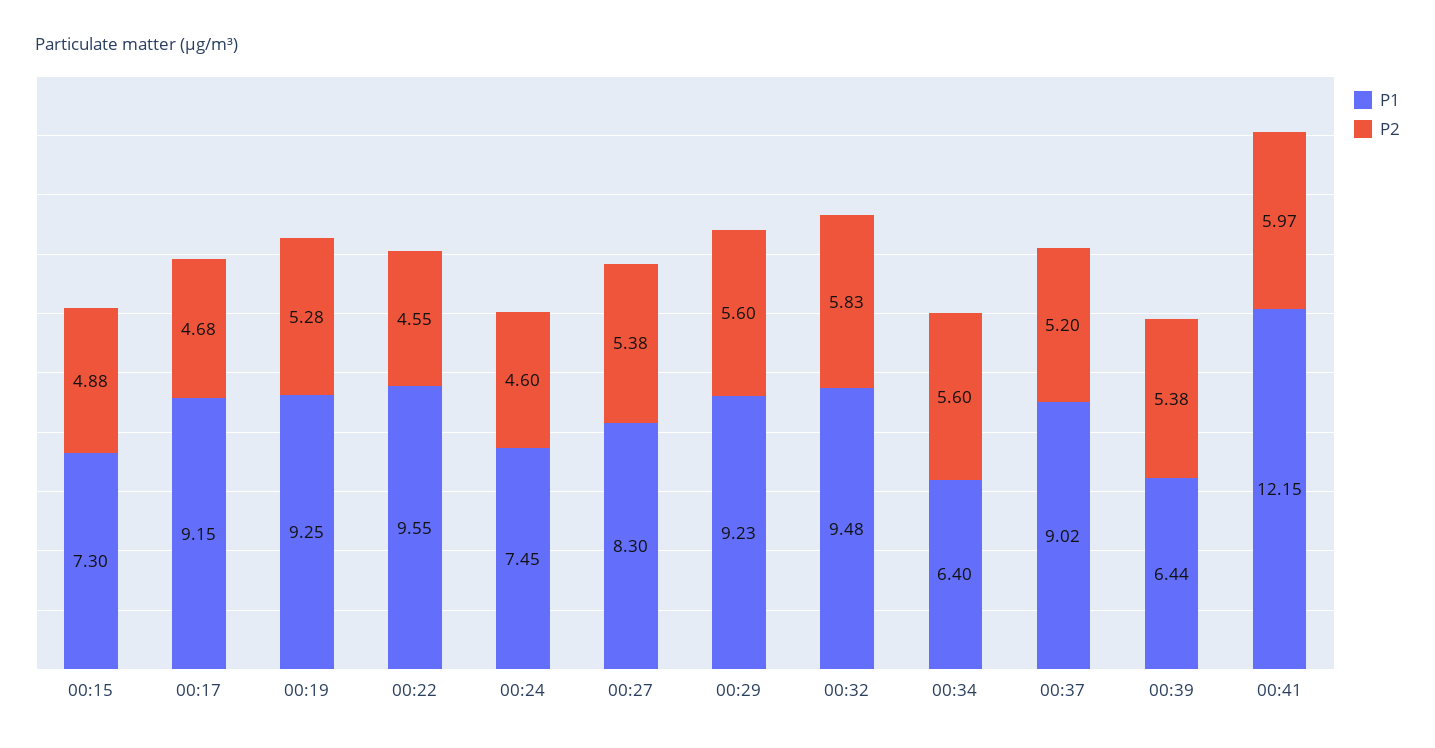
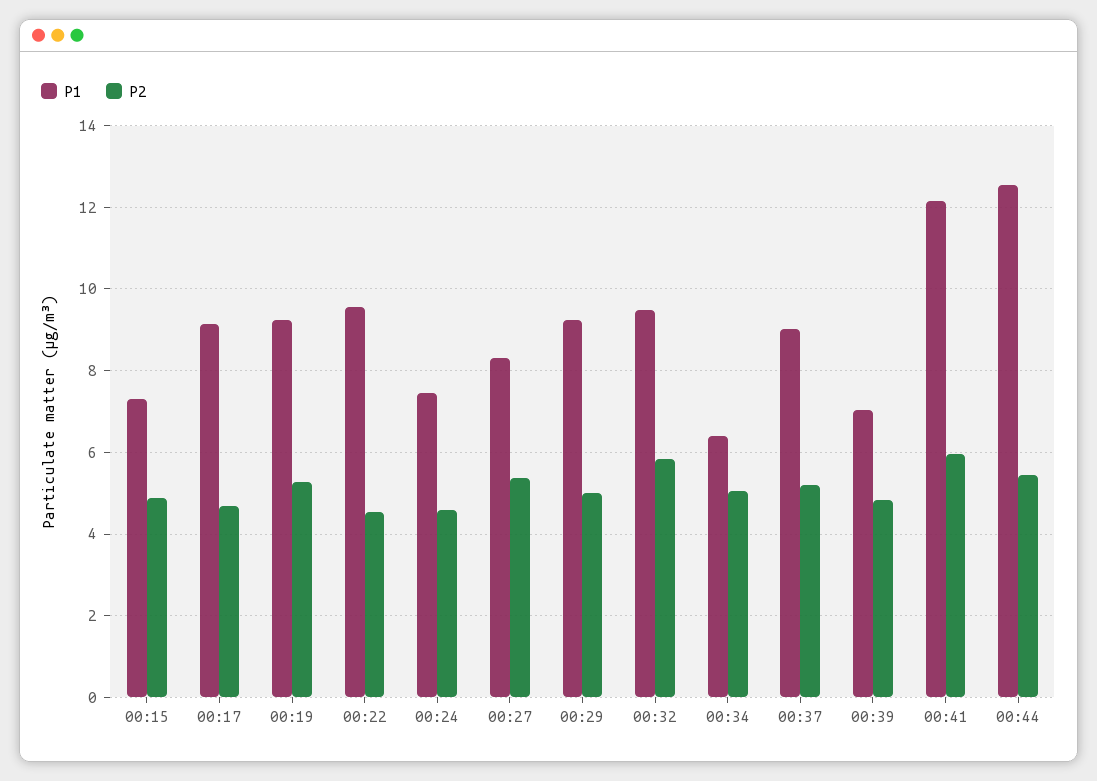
P2, 00:29: 5.6 -> 5
P2, 00:34: 5.6 -> 5
P1, 00:39: 6.44 -> 7
P2, 00:39: 5.38 -> 4.8
P1, 00:44: none -> 12.6
P2, 00:44: none -> 5.4

